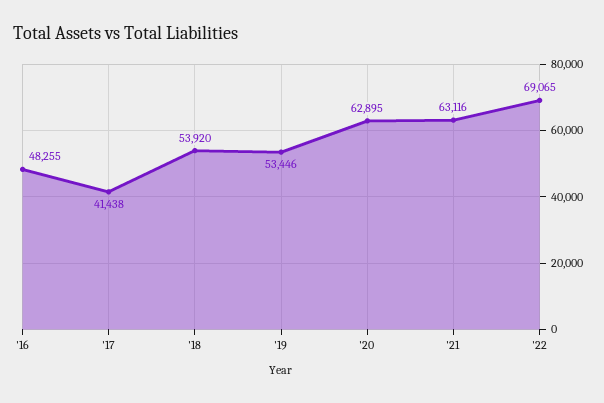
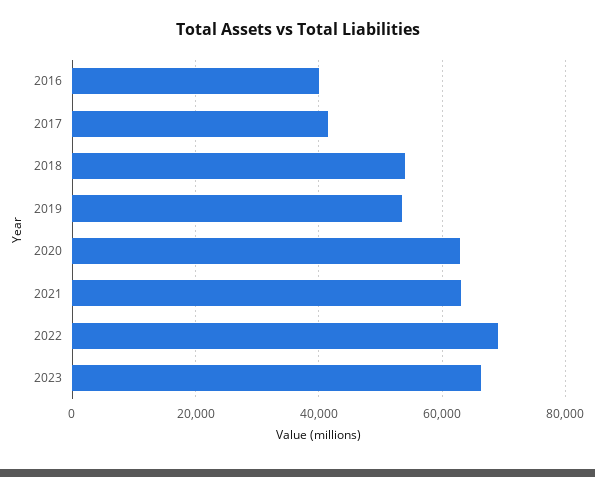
'16: 48255 -> 40000
2023: none -> 66000

